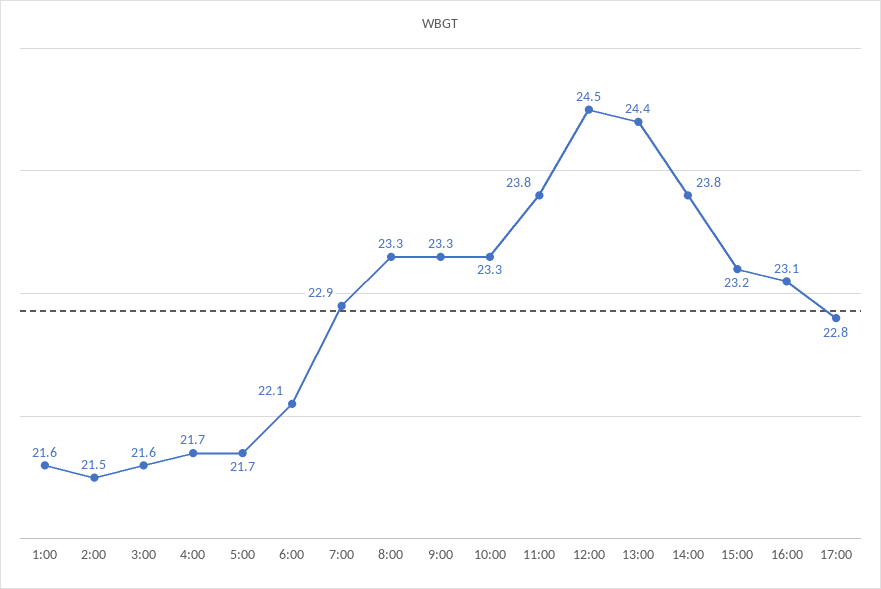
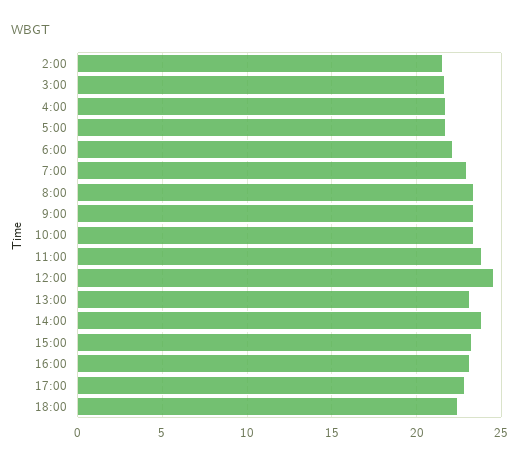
1:00: 21.6 -> none
13:00: 24.4 -> 23
18:00: none -> 22.5

